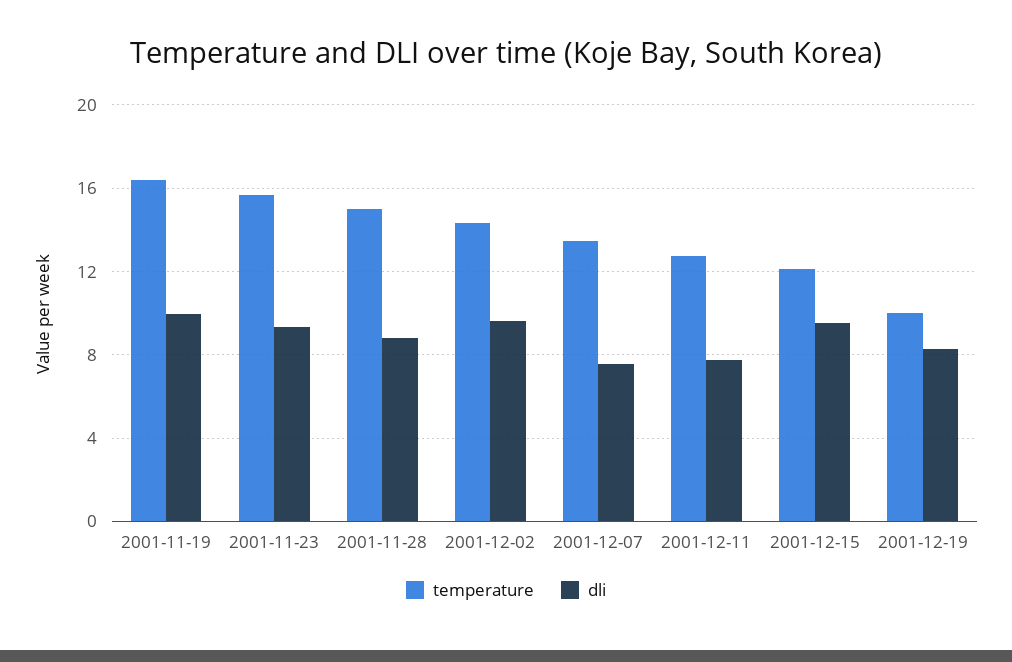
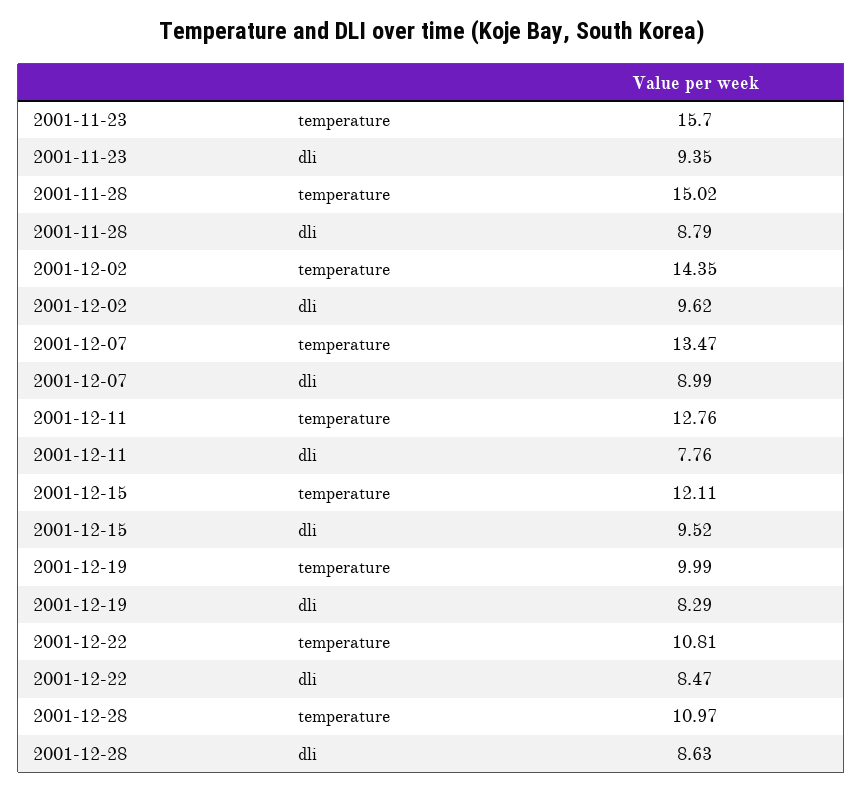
temperature, 2001-11-19: 16.5 -> none
dli, 2001-11-19: 10 -> none
dli, 2001-12-07: 7.5 -> 8.99
temperature, 2001-12-22: none -> 10.81
dli, 2001-12-22: none -> 8.47
temperature, 2001-12-28: none -> 10.97
dli, 2001-12-28: none -> 8.63

